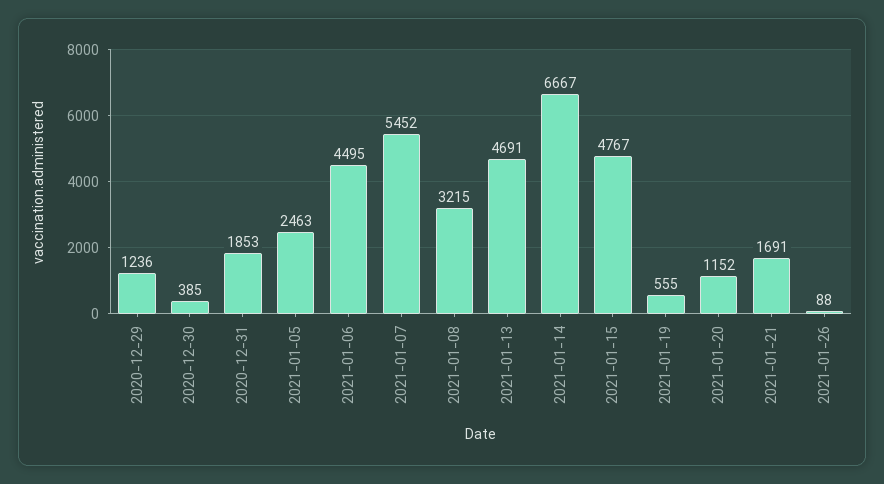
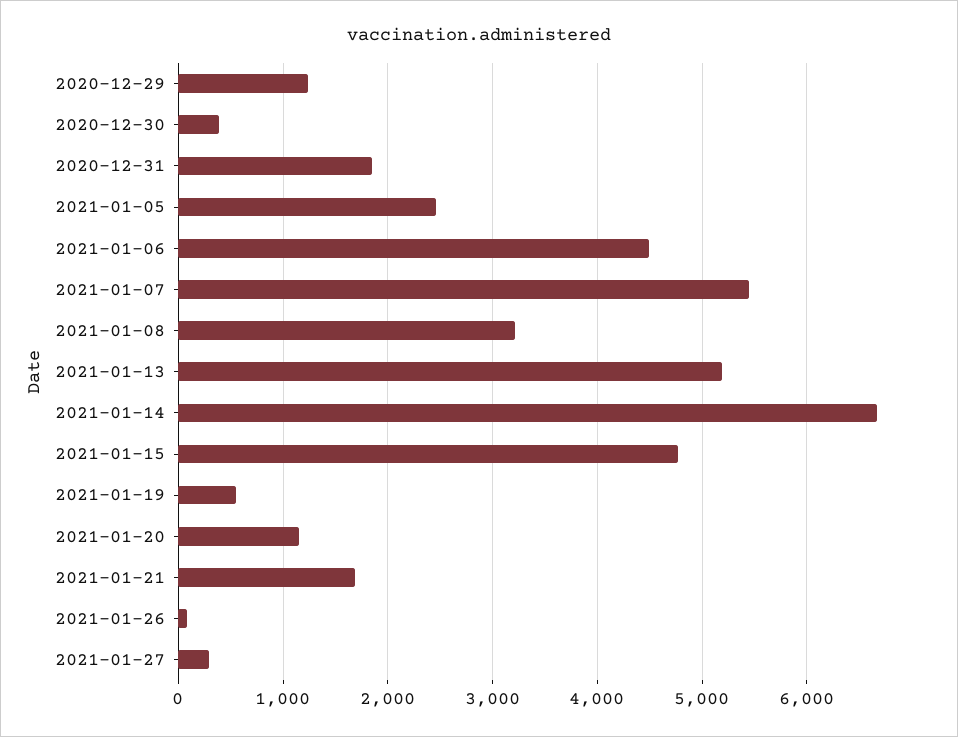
2021-01-13: 4691 -> 5200
2021-01-27: none -> 300

